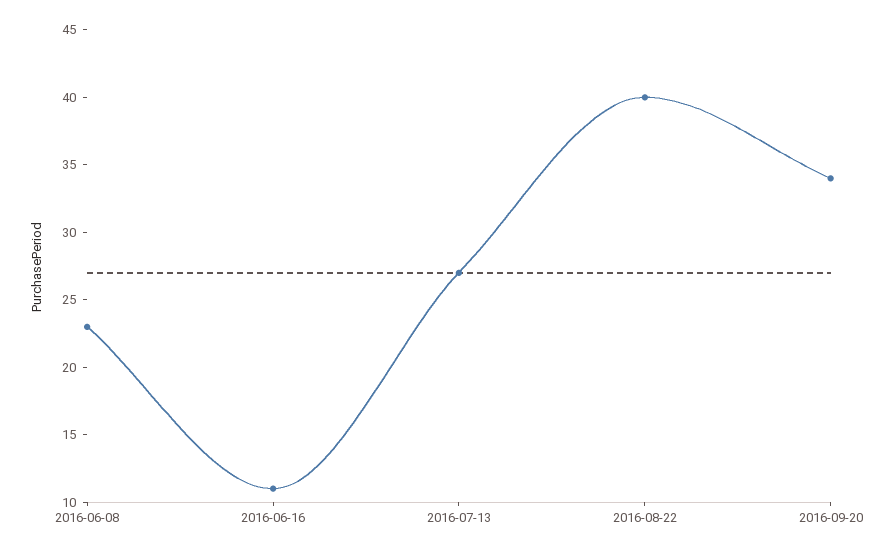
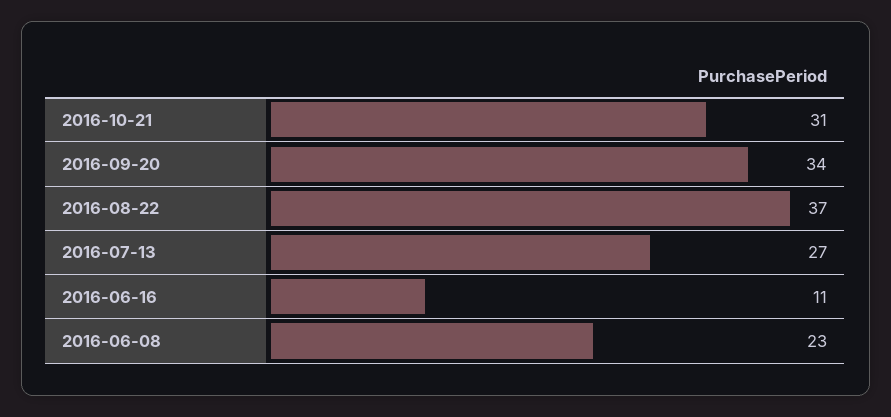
2016-08-22: 40 -> 37
2016-10-21: none -> 31

